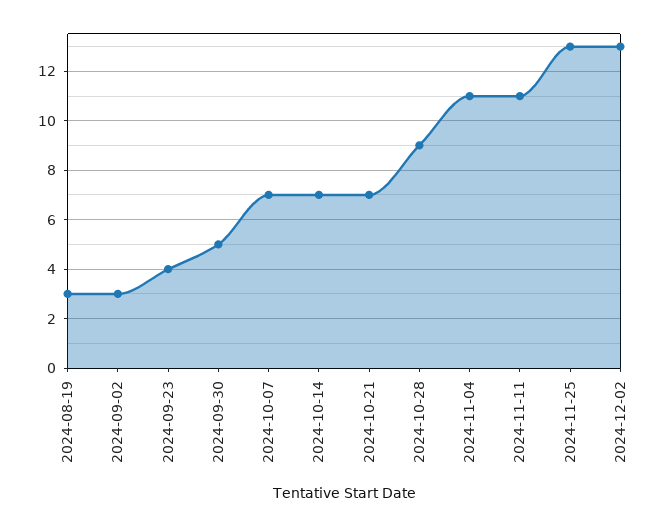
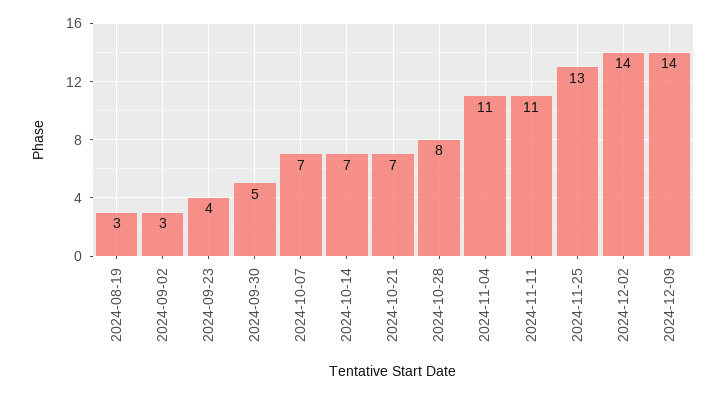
2024-10-28: 9 -> 8
2024-12-02: 13 -> 14
2024-12-09: none -> 14

